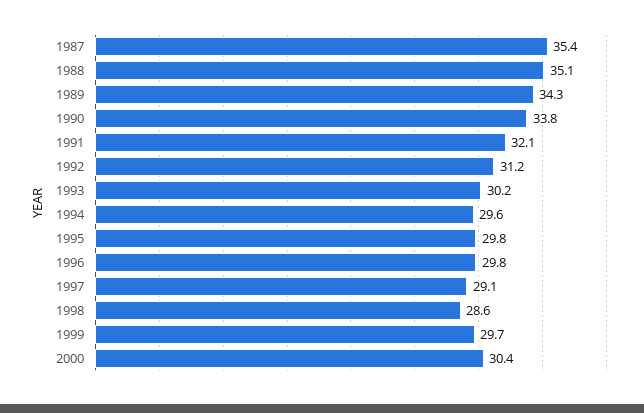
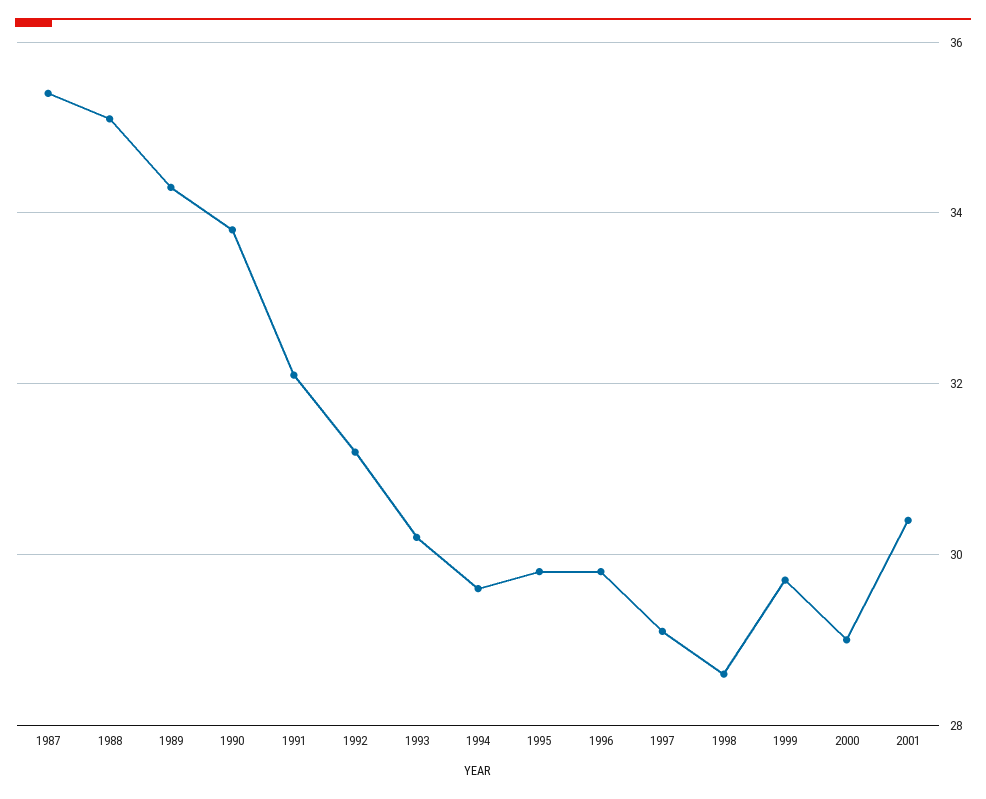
2000: 30.4 -> 29
2001: none -> 30.5

